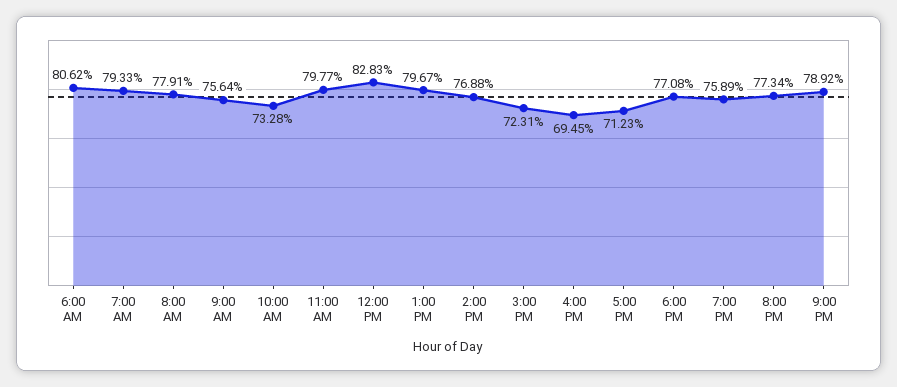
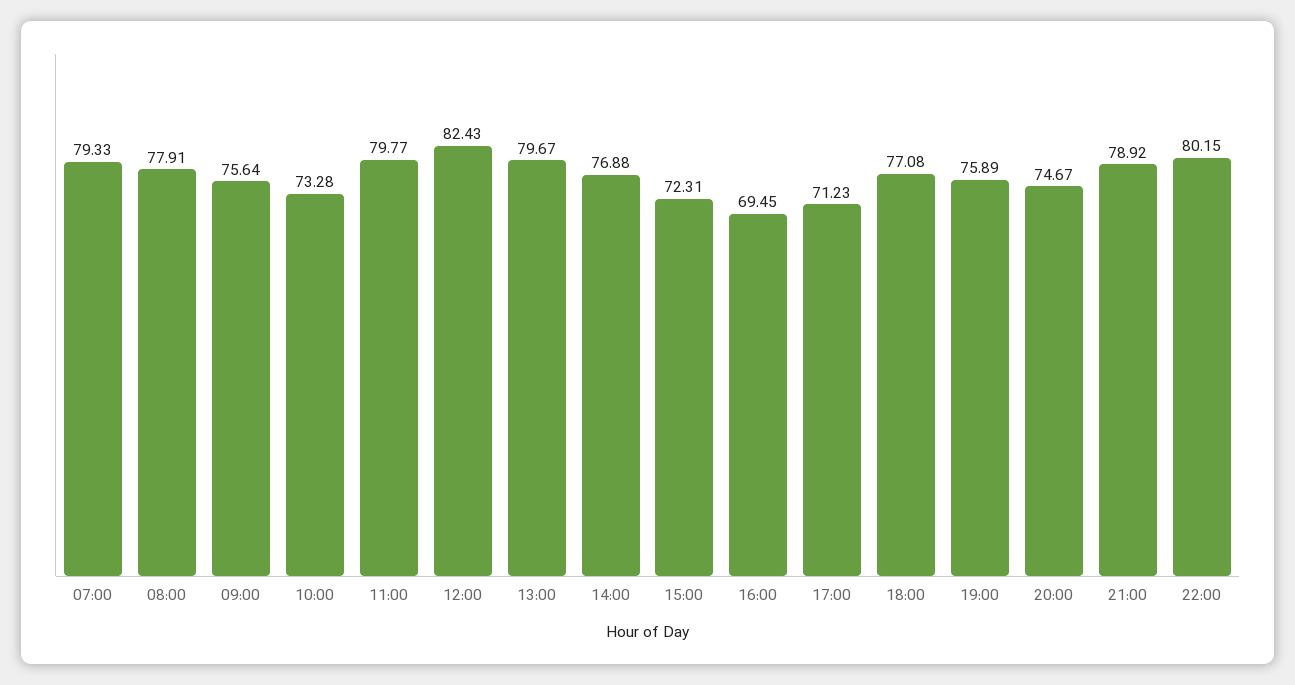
6:00 AM: 80.62 -> none
12:00 PM: 82.83 -> 82.43
8:00 PM: 77.34 -> 74.67
22:00: none -> 80.15

